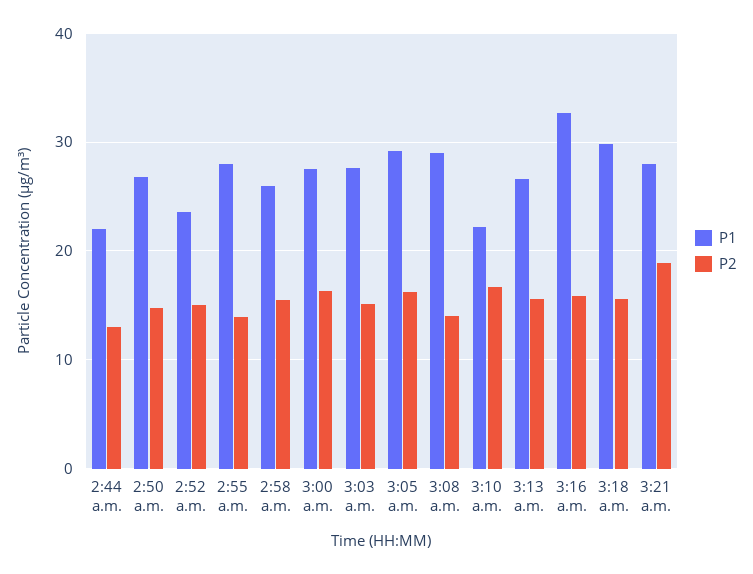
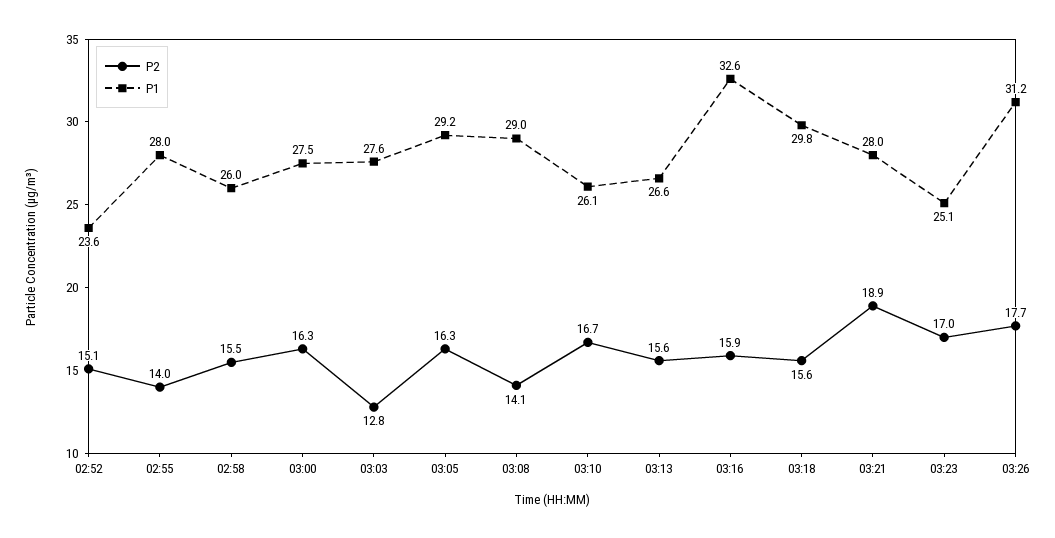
P1, 2:44 a.m.: 22 -> none
P2, 2:44 a.m.: 13 -> none
P1, 2:50 a.m.: 27 -> none
P2, 2:50 a.m.: 15 -> none
P2, 3:03 a.m.: 15 -> 12.8
P1, 3:10 a.m.: 22 -> 26.1
P2, 03:23: none -> 17
P1, 03:23: none -> 25.1
P2, 03:26: none -> 17.7
P1, 03:26: none -> 31.2

